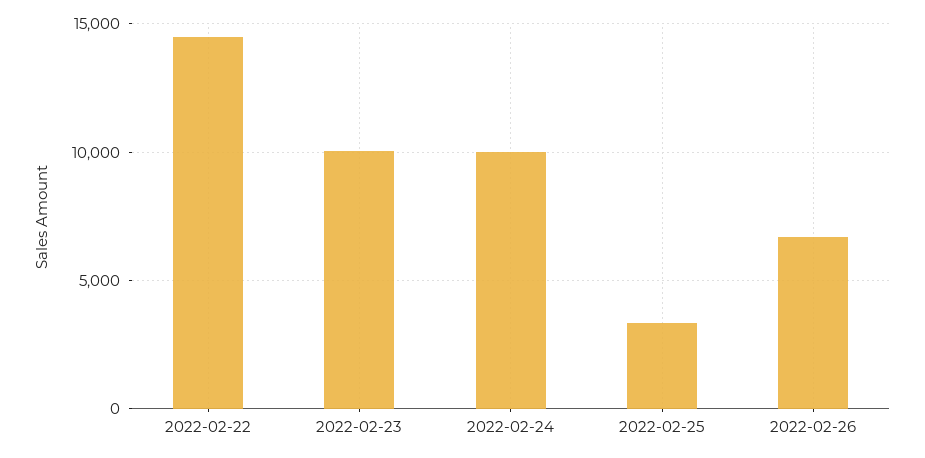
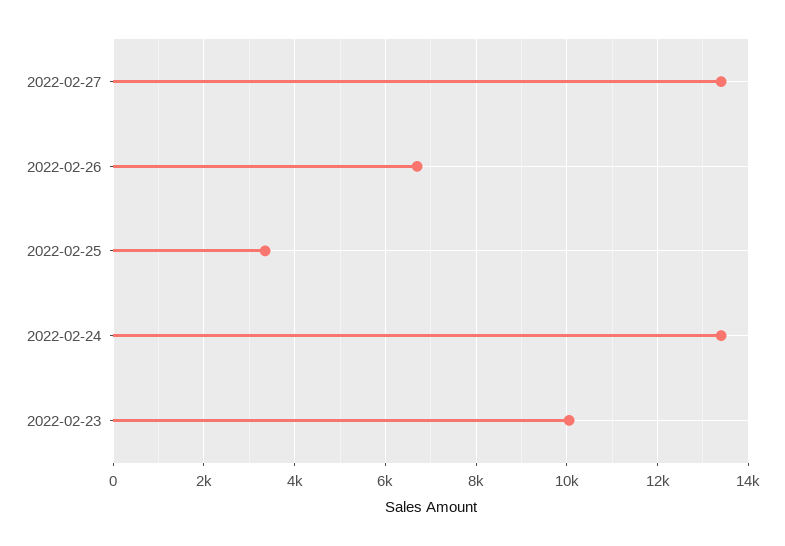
2022-02-22: 14500 -> none
2022-02-24: 10000 -> 13400
2022-02-27: none -> 13400

